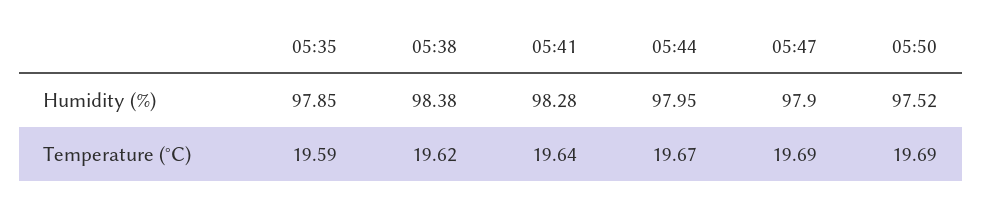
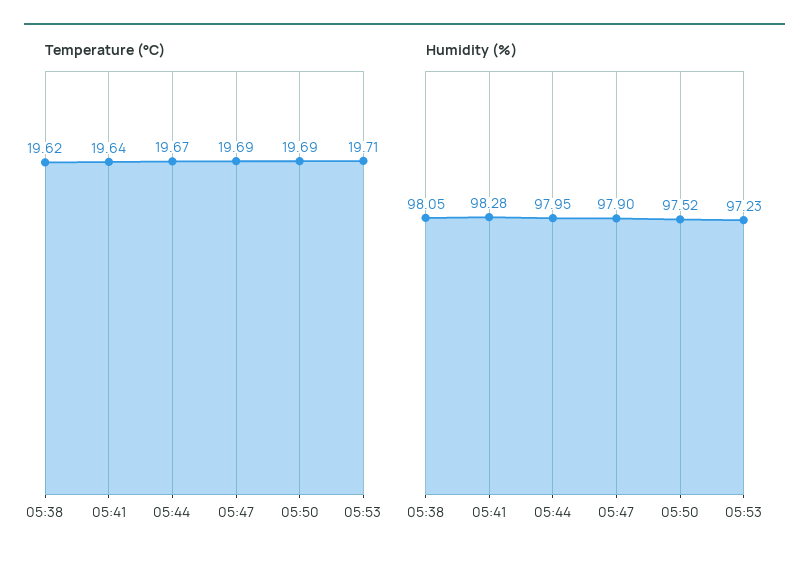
Humidity (%), 05:35: 97.85 -> none
Humidity (%), 05:38: 98.38 -> 98.05
Temperature (°C), 05:35: 19.59 -> none
Temperature (°C), 05:53: none -> 19.71
Humidity (%), 05:53: none -> 97.23

